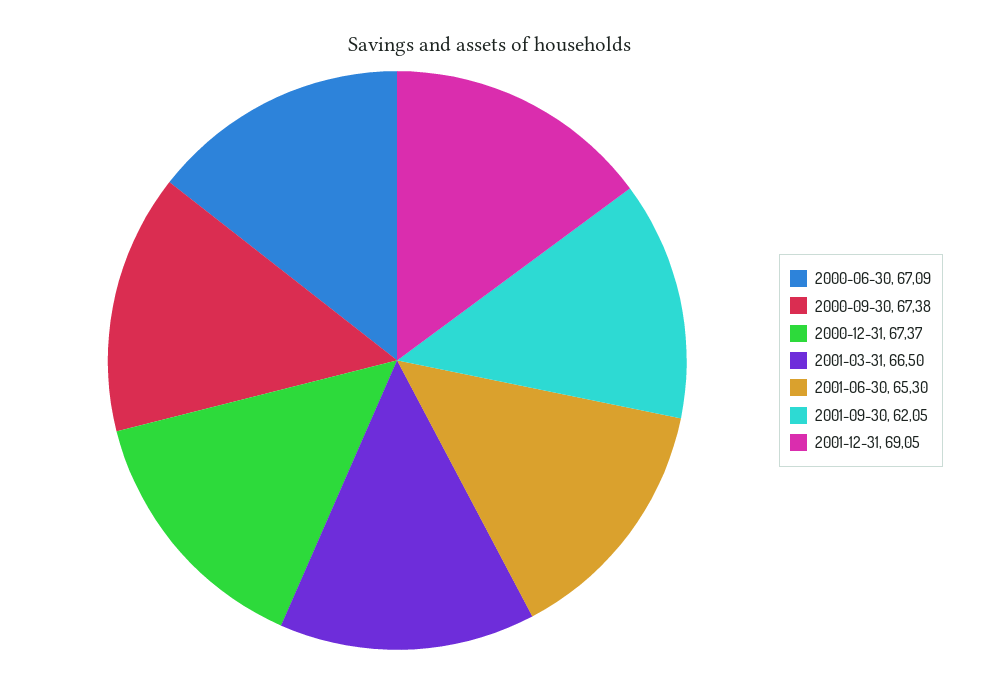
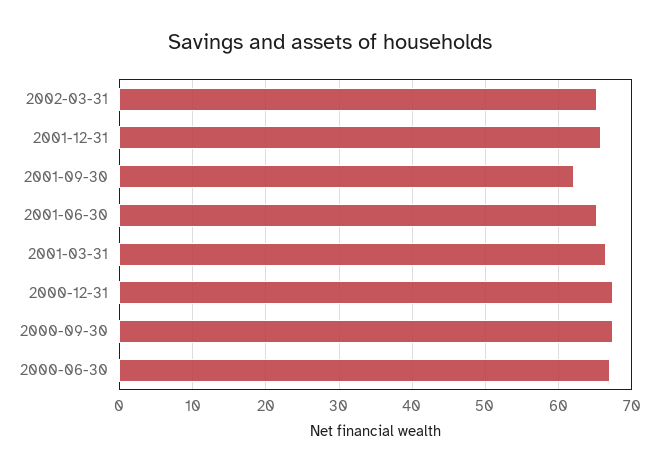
2001-12-31: 69.05 -> 66
2002-03-31: none -> 65

